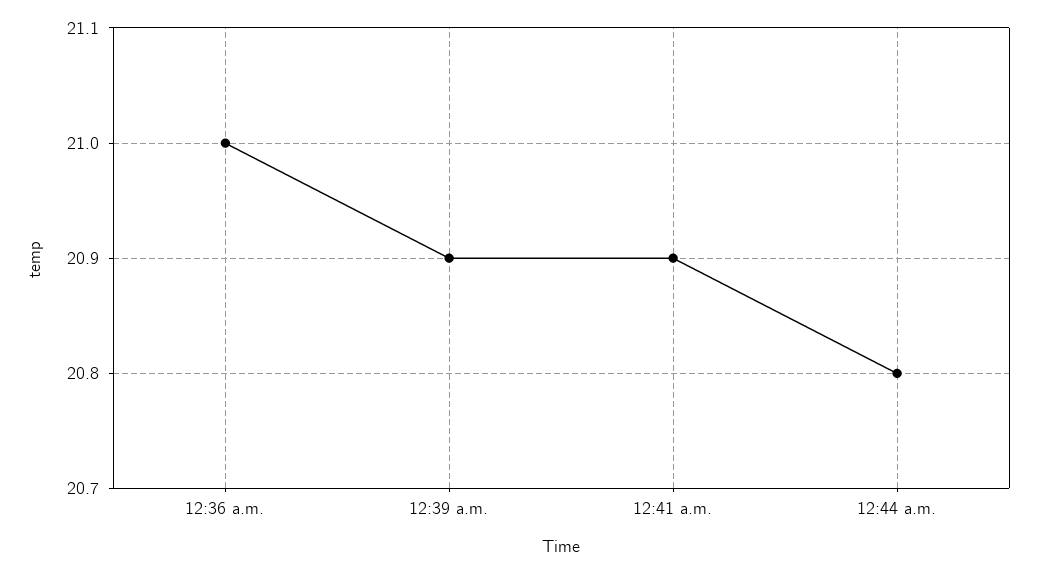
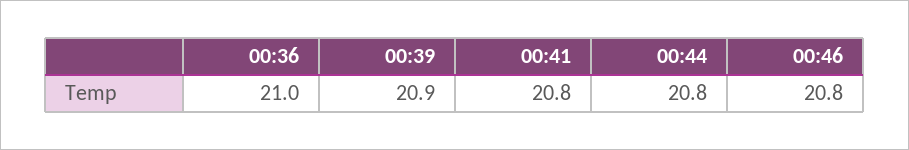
12:41 a.m.: 20.9 -> 20.8
00:46: none -> 20.8

